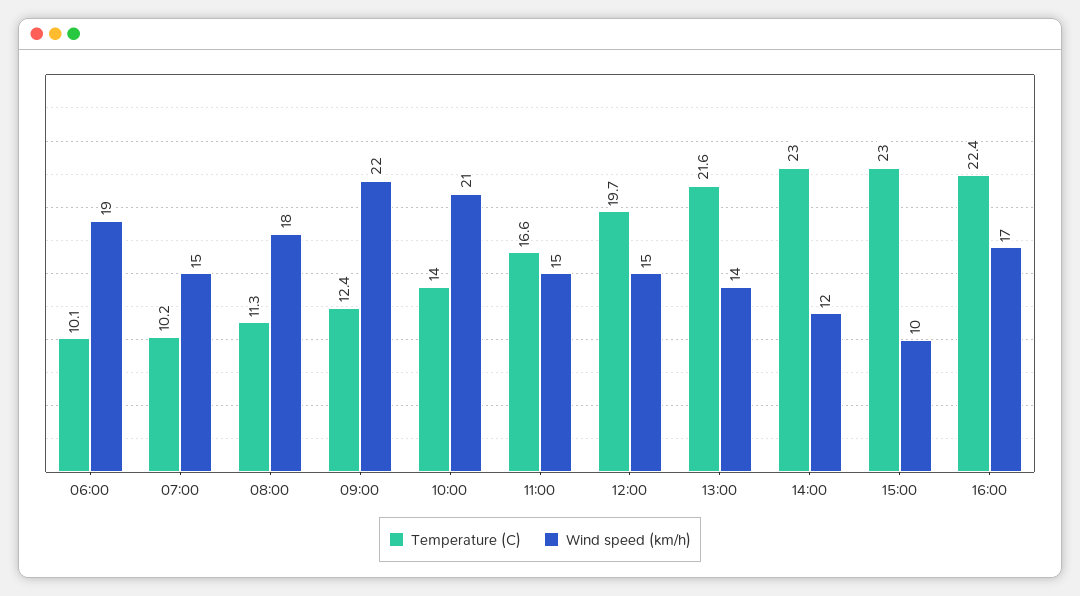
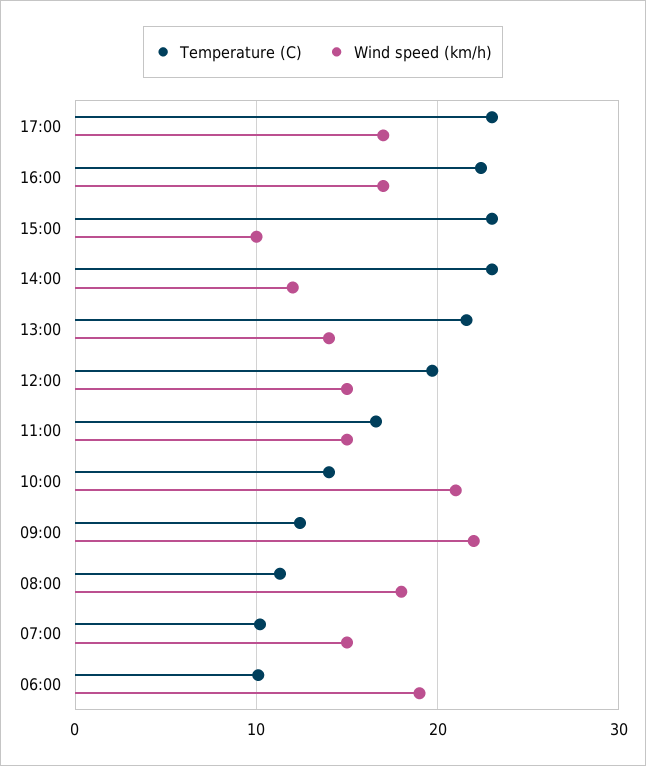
Temperature (C), 17:00: none -> 23
Wind speed (km/h), 17:00: none -> 17

